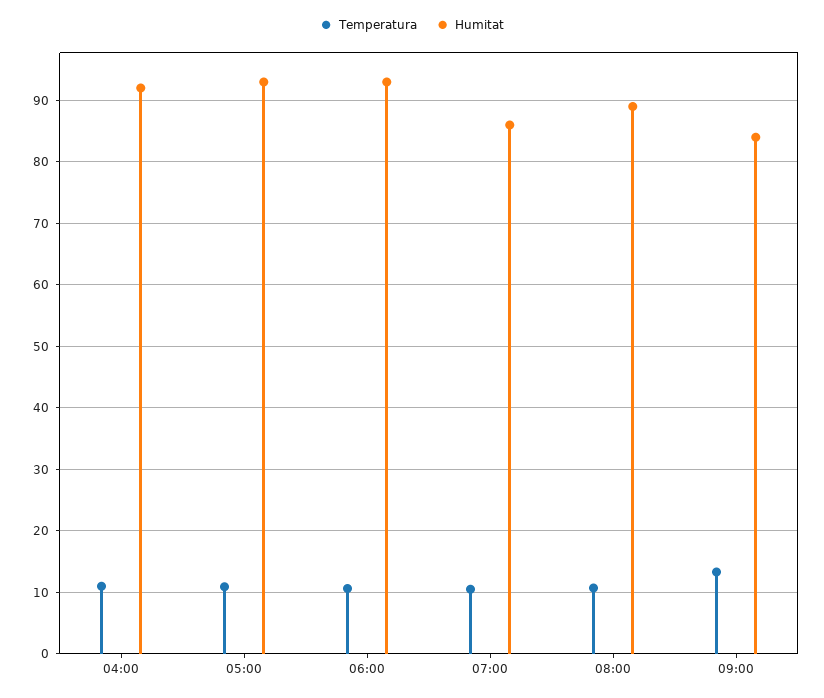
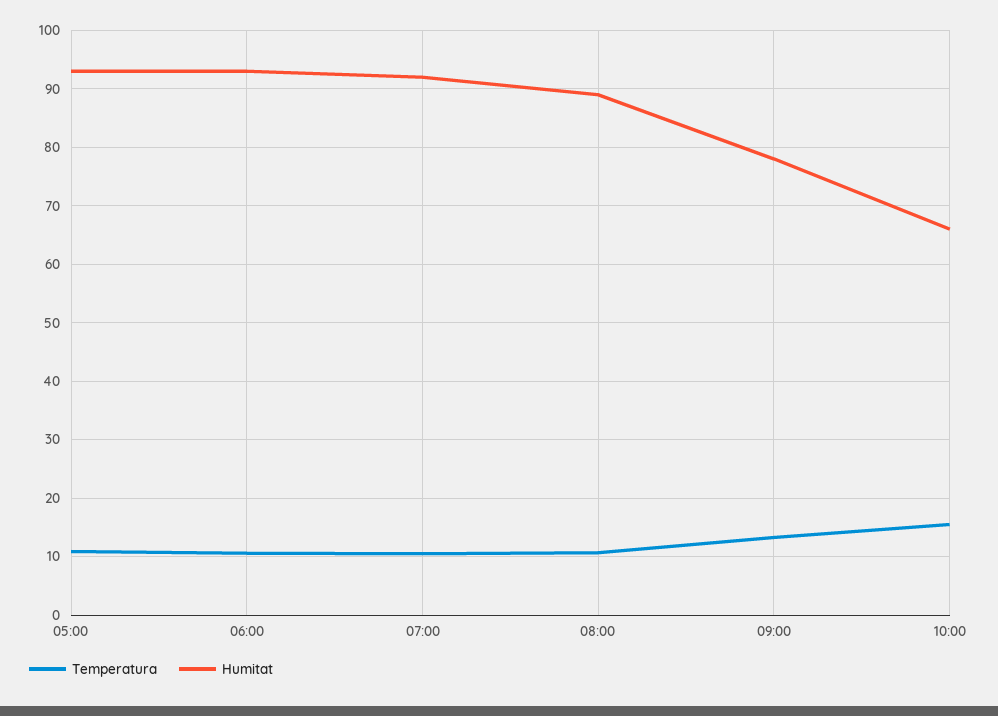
Temperatura, 04:00: 11 -> none
Humitat, 04:00: 92 -> none
Humitat, 07:00: 86 -> 92
Humitat, 09:00: 84 -> 78
Temperatura, 10:00: none -> 16
Humitat, 10:00: none -> 66

